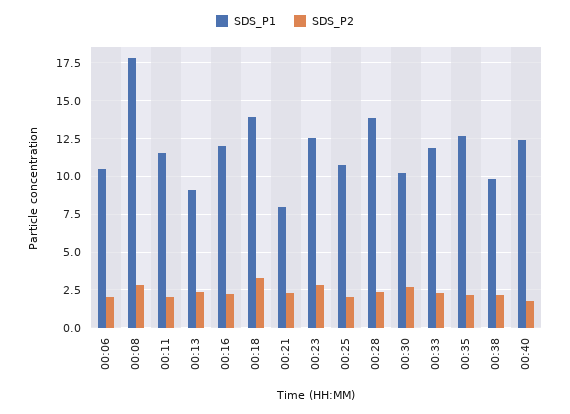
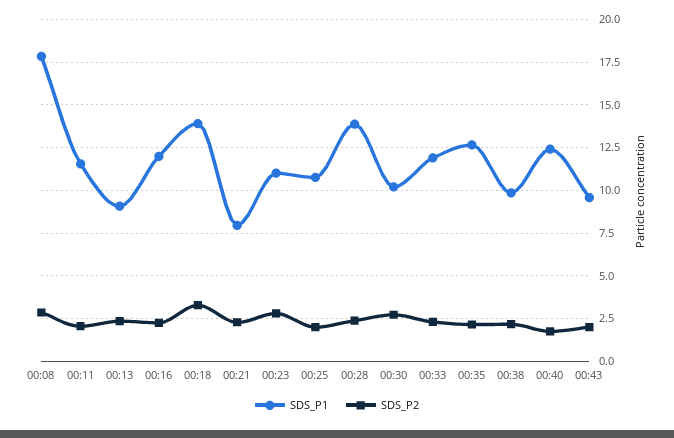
SDS_P1, 00:06: 10.5 -> none
SDS_P2, 00:06: 2 -> none
SDS_P1, 00:23: 12.5 -> 11
SDS_P1, 00:43: none -> 9.5
SDS_P2, 00:43: none -> 2

